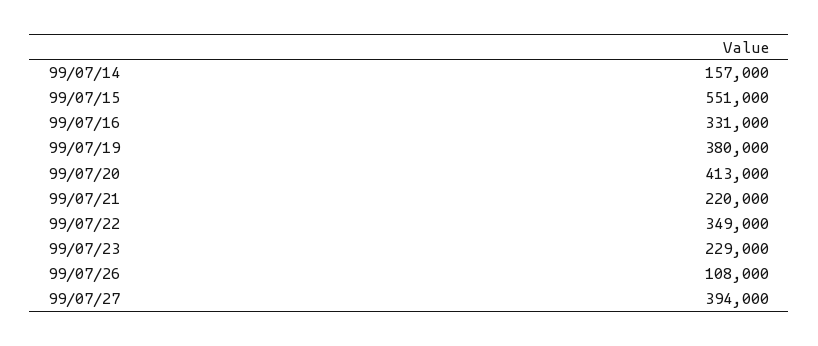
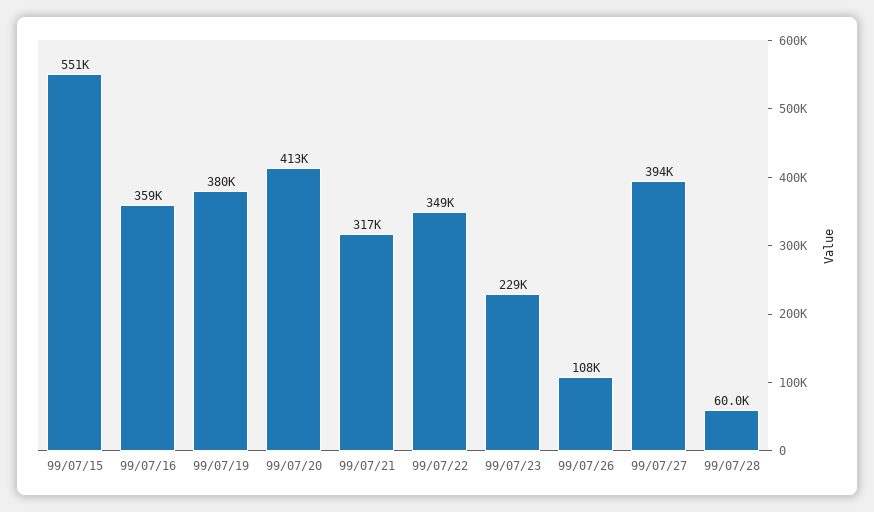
99/07/14: 157000 -> none
99/07/16: 331000 -> 359000
99/07/21: 220000 -> 317000
99/07/28: none -> 60000

